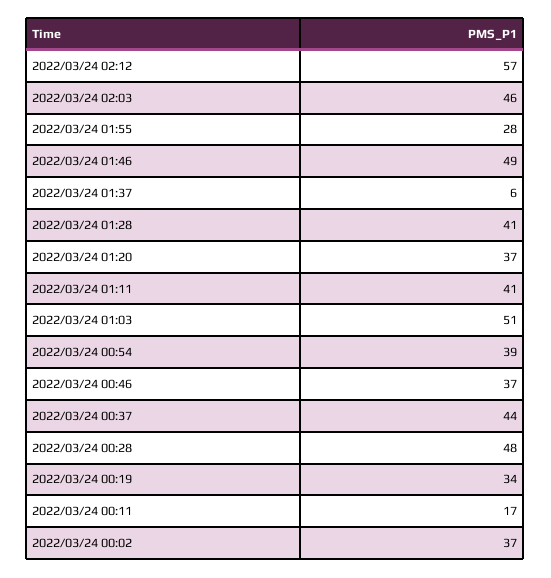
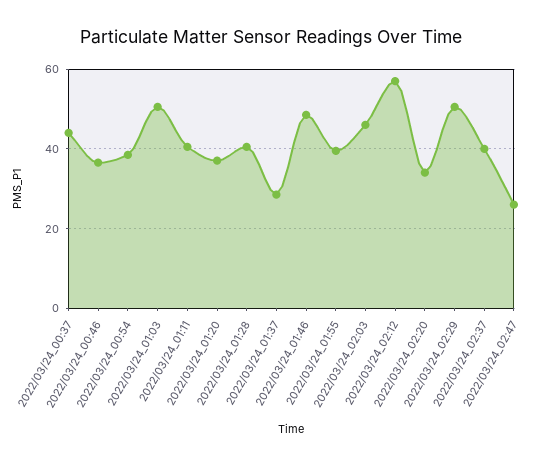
2022/03/24 01:55: 28 -> 40
2022/03/24 01:37: 6 -> 28
2022/03/24 00:28: 48 -> none
2022/03/24 00:19: 34 -> none
2022/03/24 00:11: 17 -> none
2022/03/24 00:02: 37 -> none
2022/03/24_02:20: none -> 34
2022/03/24_02:29: none -> 50
2022/03/24_02:37: none -> 40
2022/03/24_02:47: none -> 26

